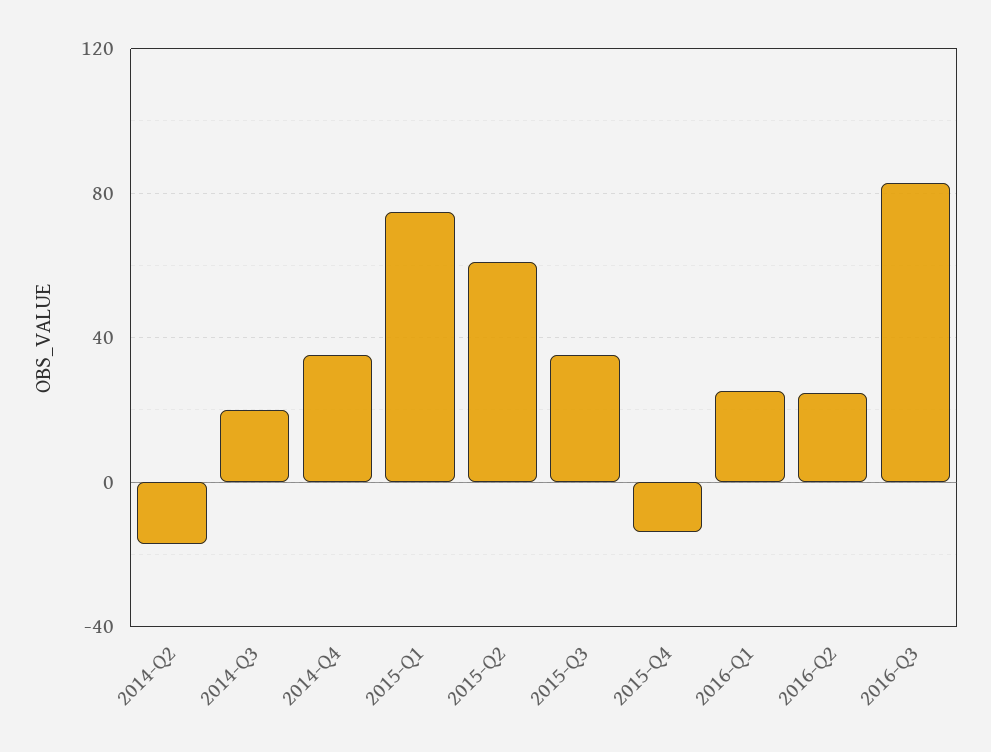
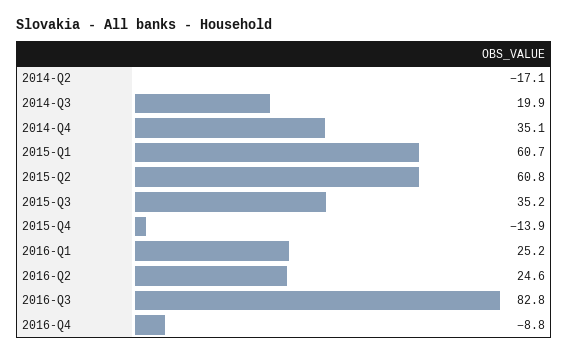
2015-Q1: 75 -> 60.7
2016-Q4: none -> -8.8

